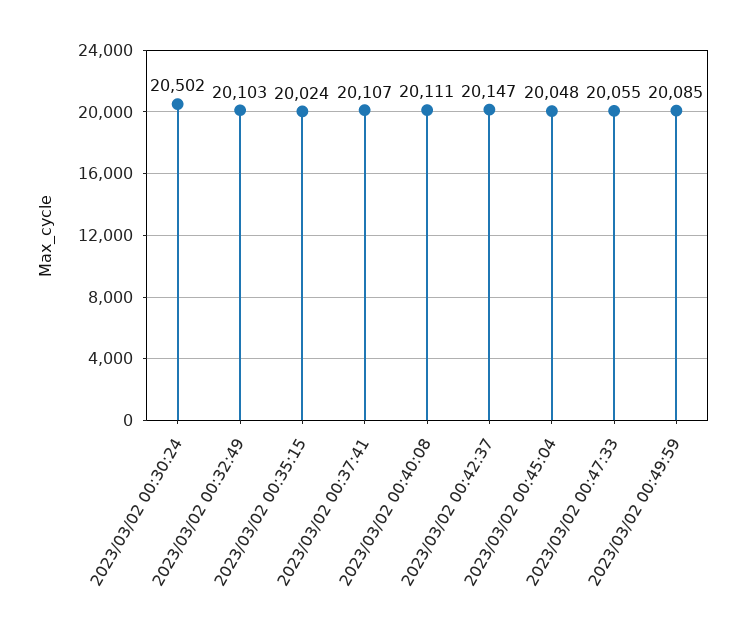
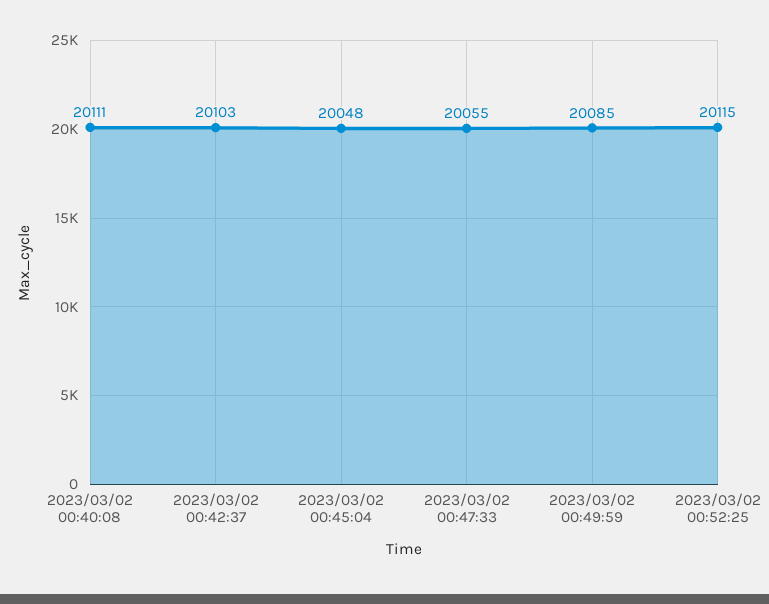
2023/03/02 00:30:24: 20502 -> none
2023/03/02 00:32:49: 20103 -> none
2023/03/02 00:35:15: 20024 -> none
2023/03/02 00:37:41: 20107 -> none
2023/03/02 00:42:37: 20147 -> 20103
2023/03/02 00:52:25: none -> 20115

